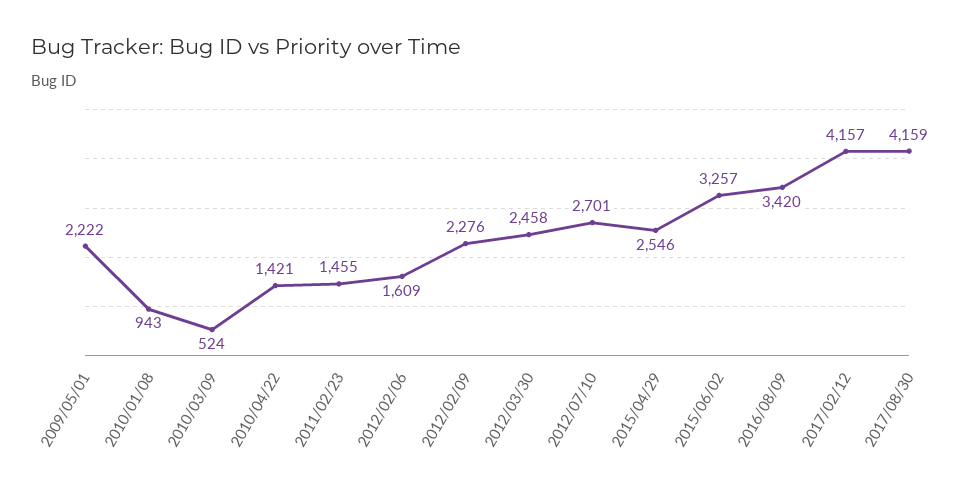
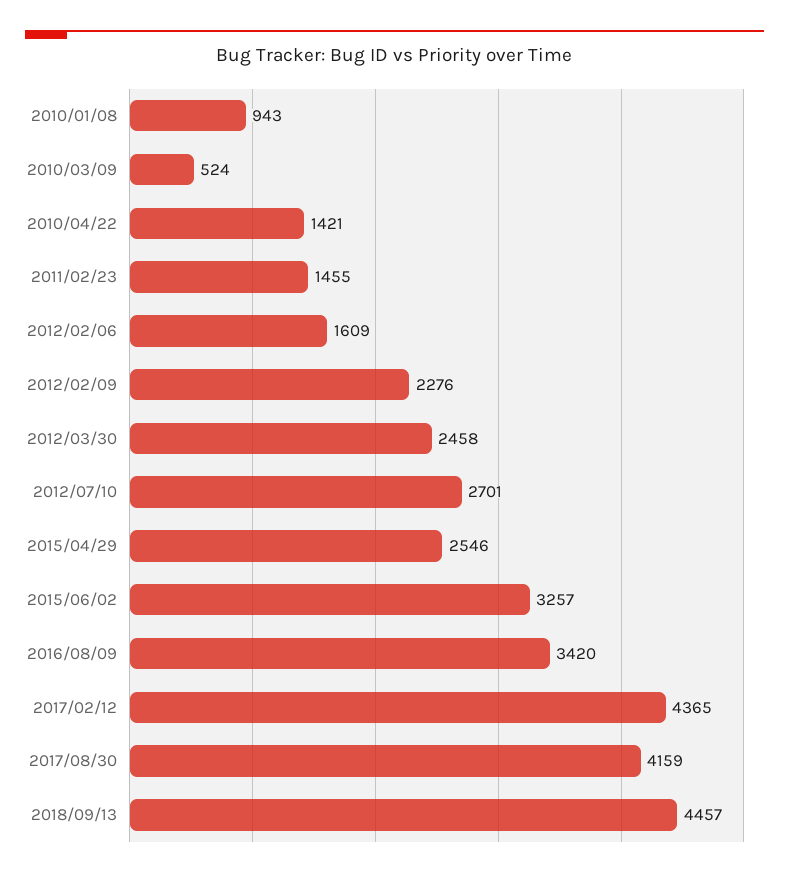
2009/05/01: 2222 -> none
2017/02/12: 4157 -> 4365
2018/09/13: none -> 4457

